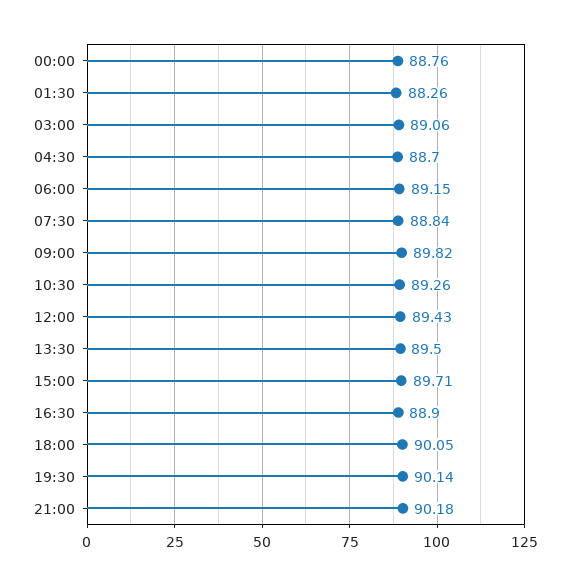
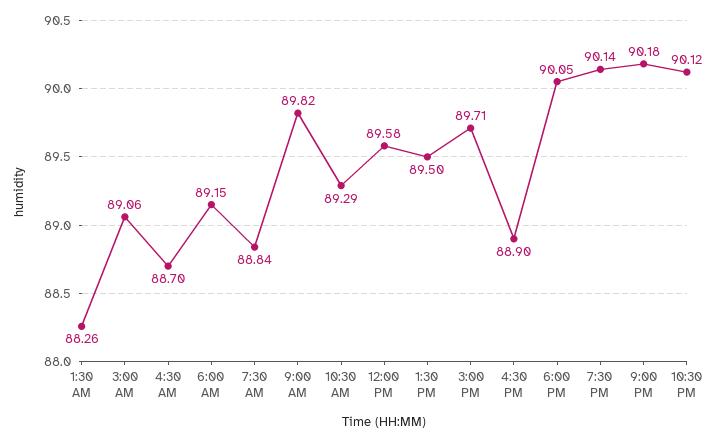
00:00: 88.76 -> none
10:30: 89.26 -> 89.29
12:00: 89.43 -> 89.58
10:30 PM: none -> 90.12

